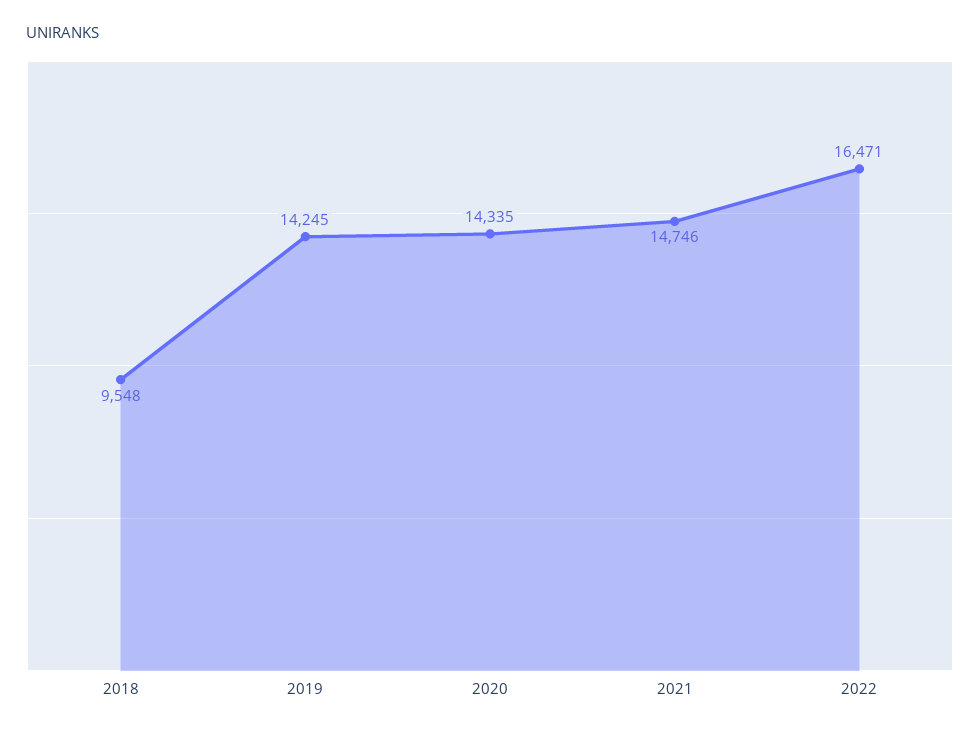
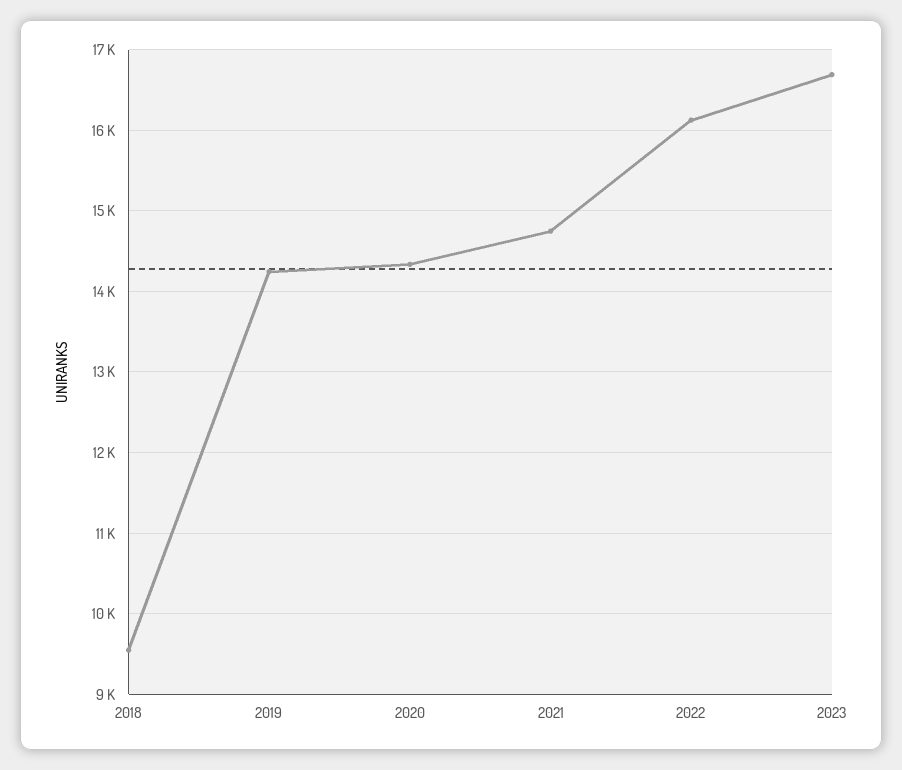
2022: 16471 -> 16100
2023: none -> 16700

